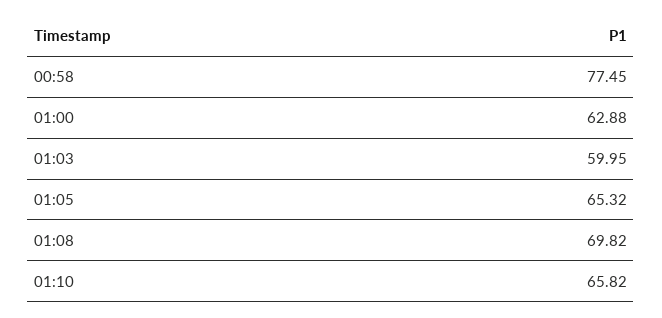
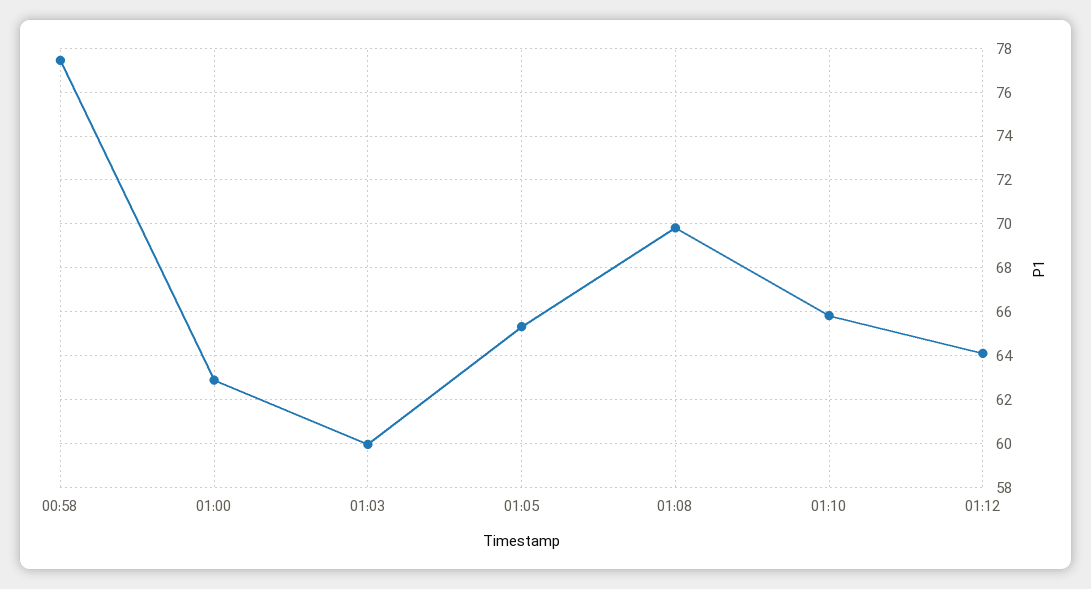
01:12: none -> 64

